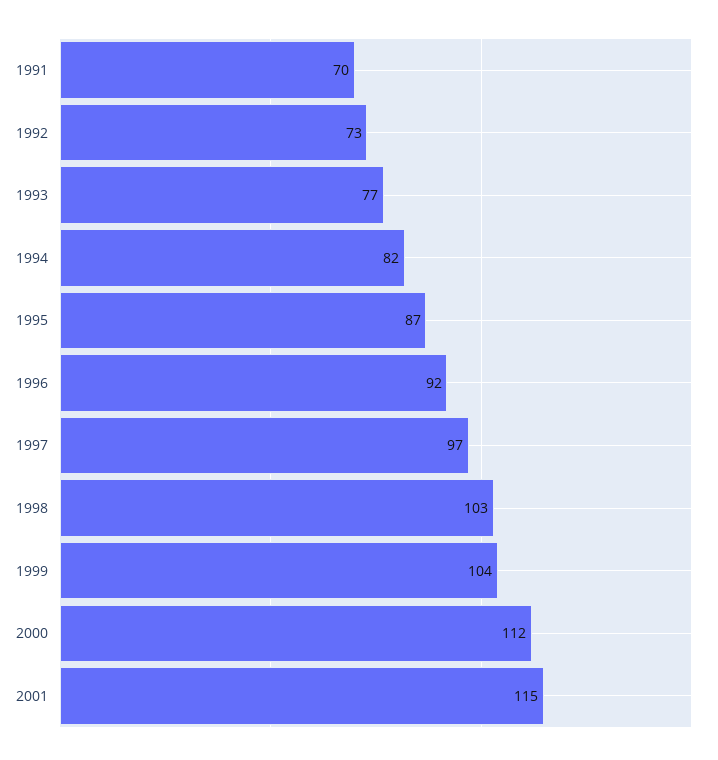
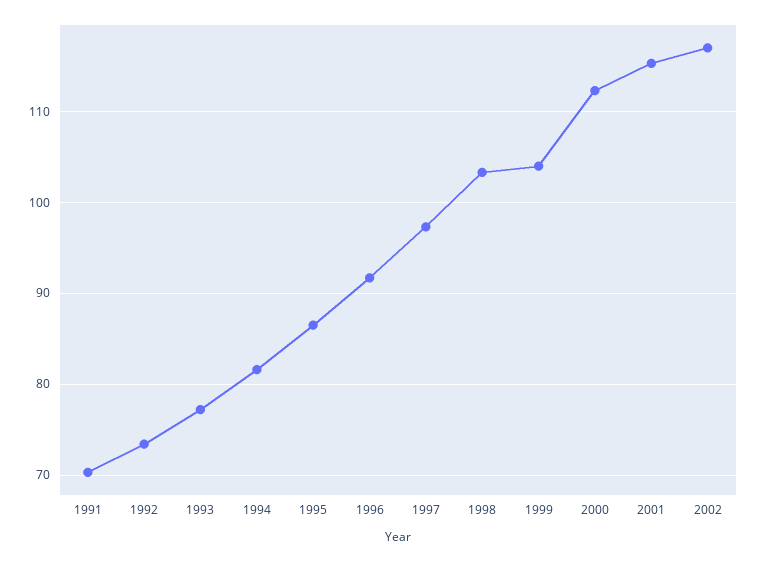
2002: none -> 117

